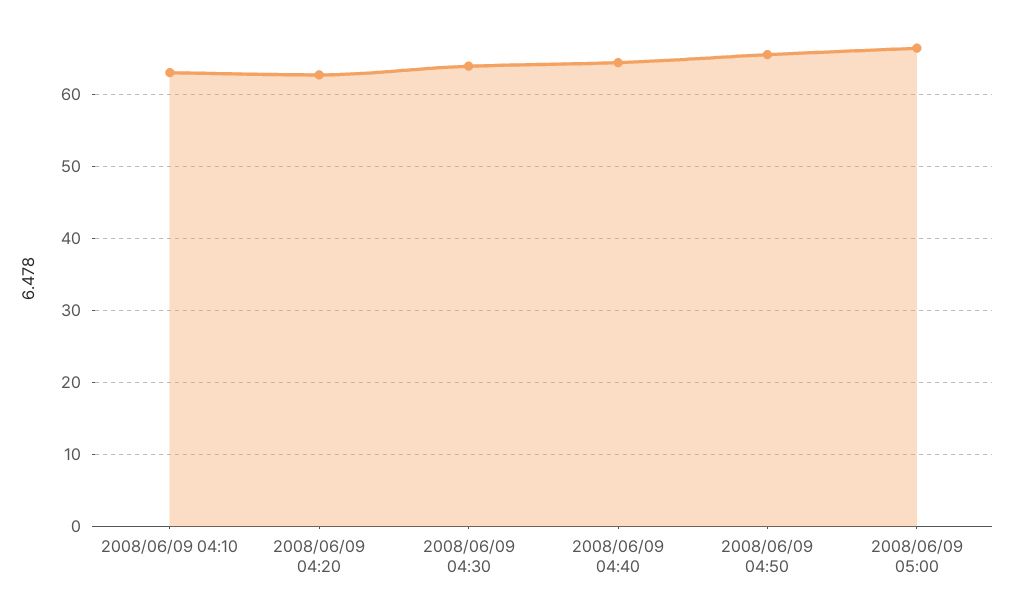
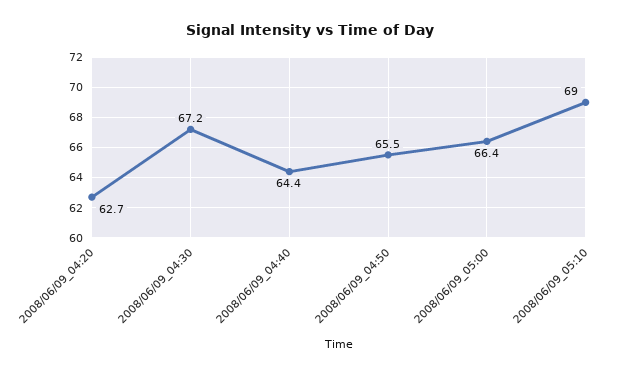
2008/06/09 04:10: 63 -> none
2008/06/09 04:30: 64 -> 67.2
2008/06/09_05:10: none -> 69

